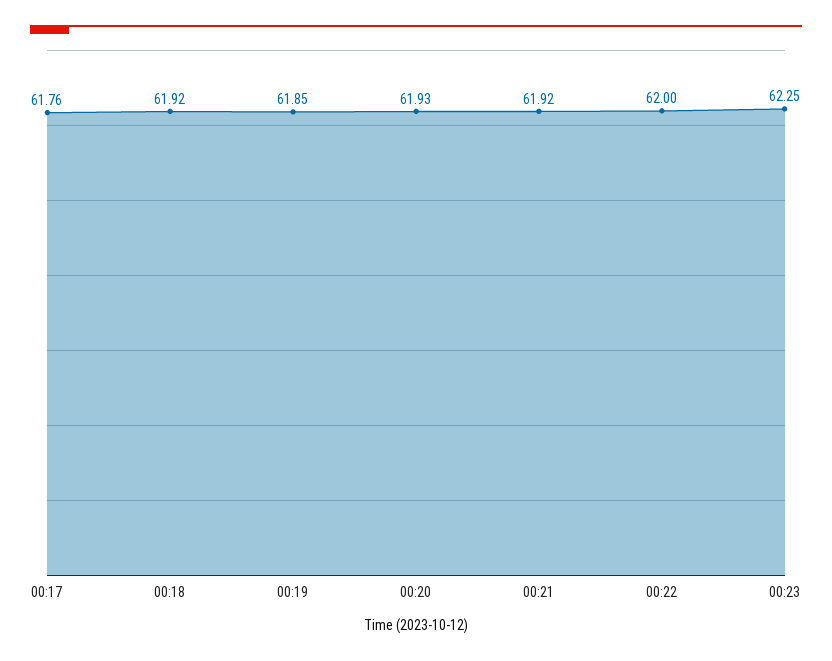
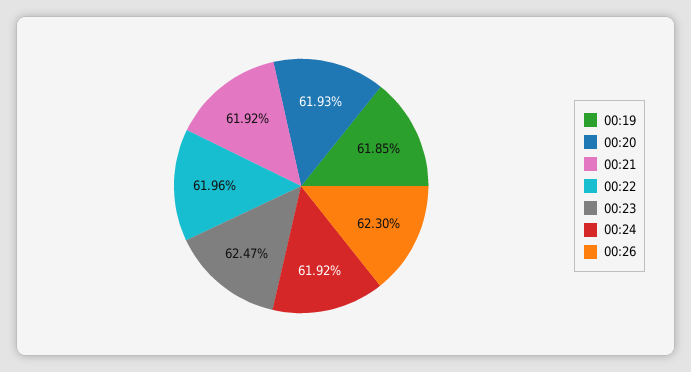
00:17: 61.76 -> none
00:18: 61.92 -> none
00:22: 62 -> 61.96
00:23: 62.25 -> 62.47
00:24: none -> 61.92
00:26: none -> 62.3

